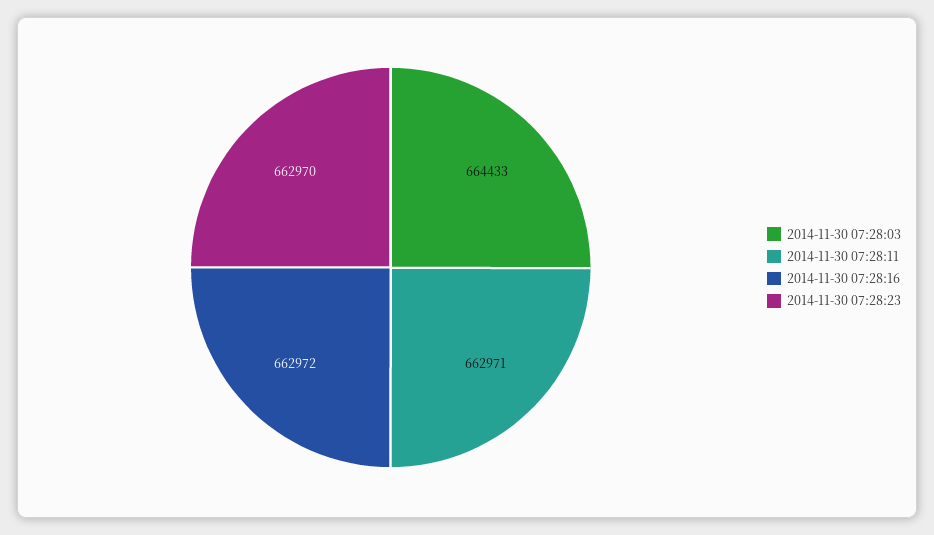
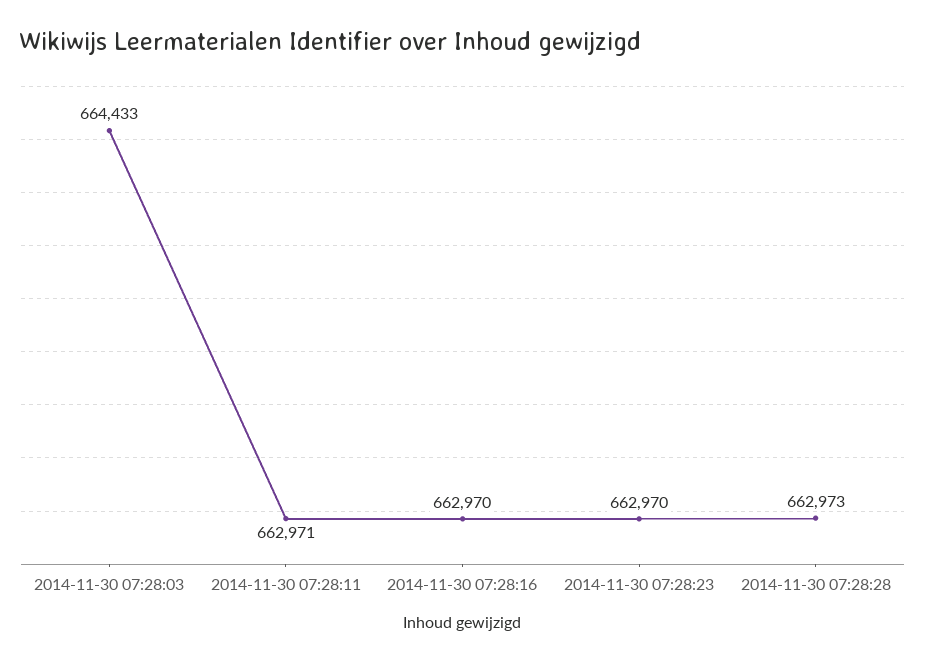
2014-11-30 07:28:16: 662972 -> 662970
2014-11-30 07:28:28: none -> 662973

